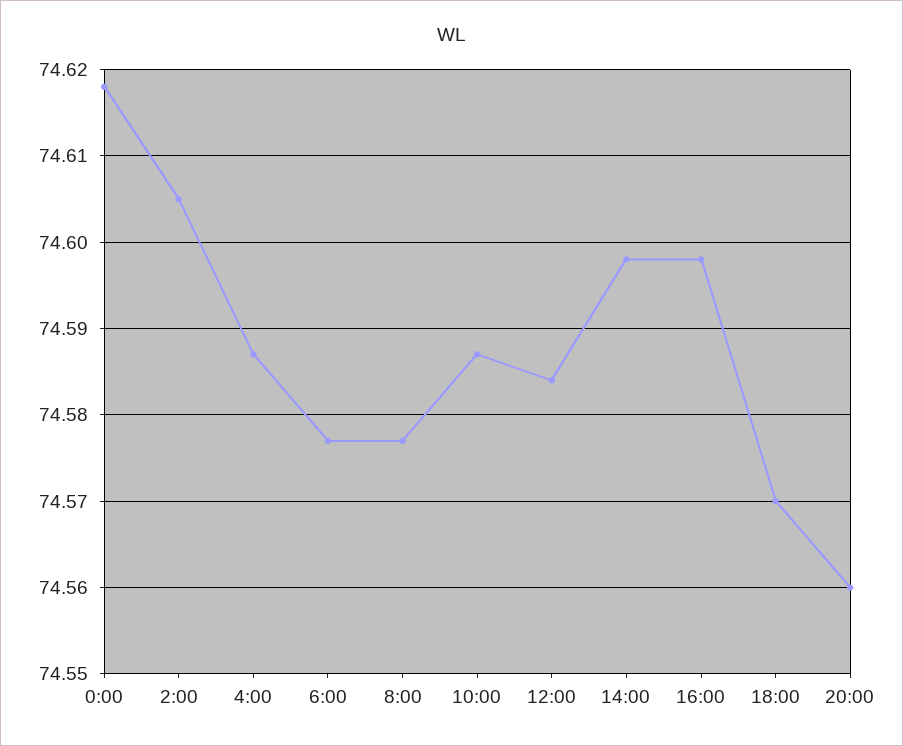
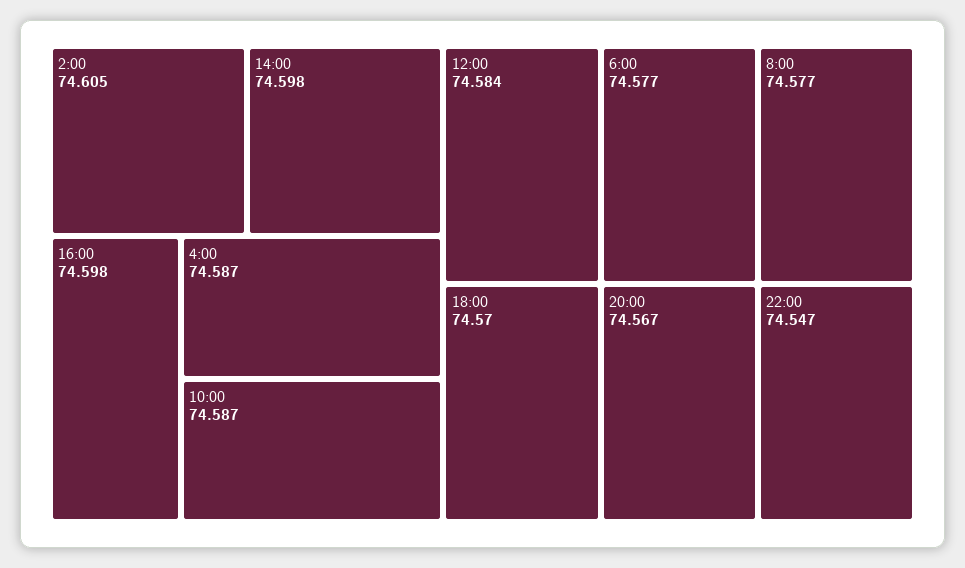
0:00: 74.618 -> none
20:00: 74.56 -> 74.567
22:00: none -> 74.547

